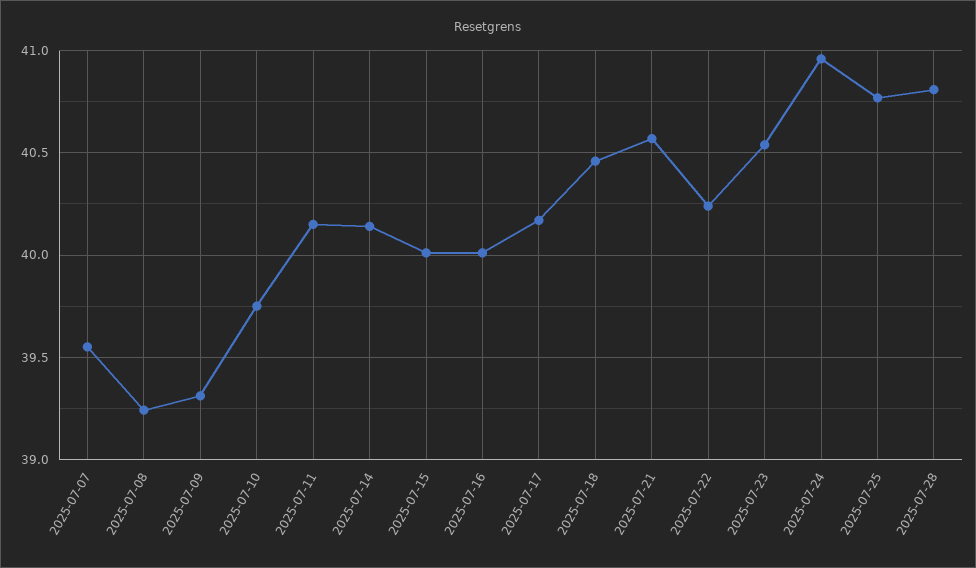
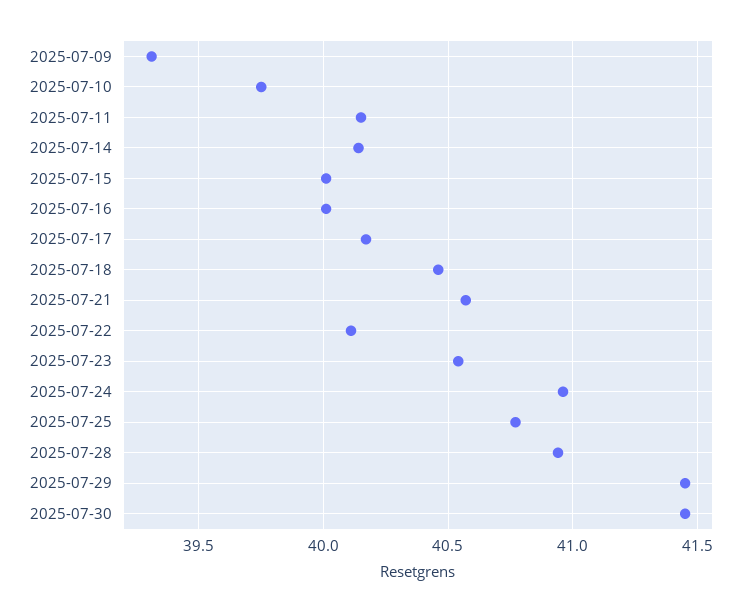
2025-07-07: 39.55 -> none
2025-07-08: 39.25 -> none
2025-07-22: 40.25 -> 40.1
2025-07-28: 40.8 -> 40.95
2025-07-29: none -> 41.45
2025-07-30: none -> 41.45

